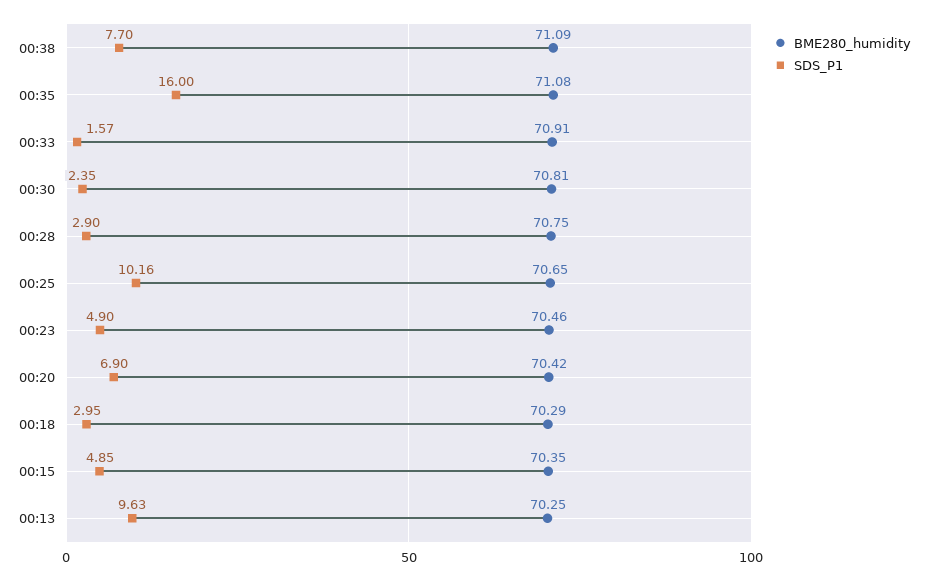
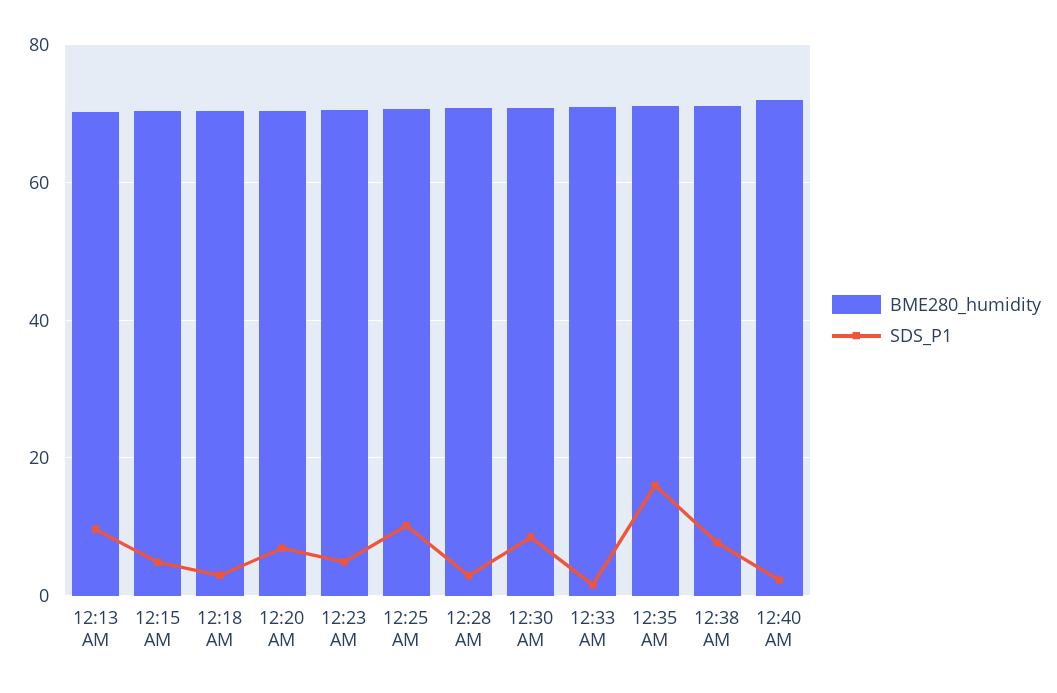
SDS_P1, 00:30: 2.35 -> 8
BME280_humidity, 12:40 AM: none -> 72
SDS_P1, 12:40 AM: none -> 2

